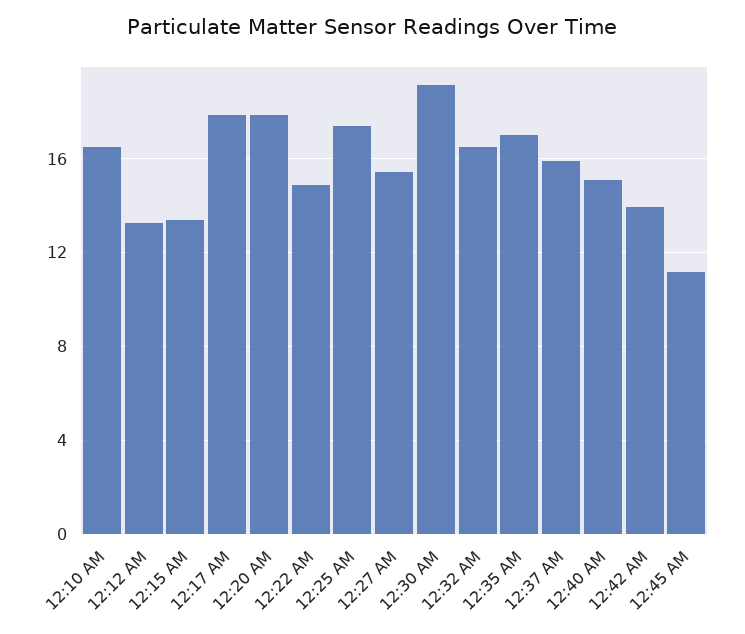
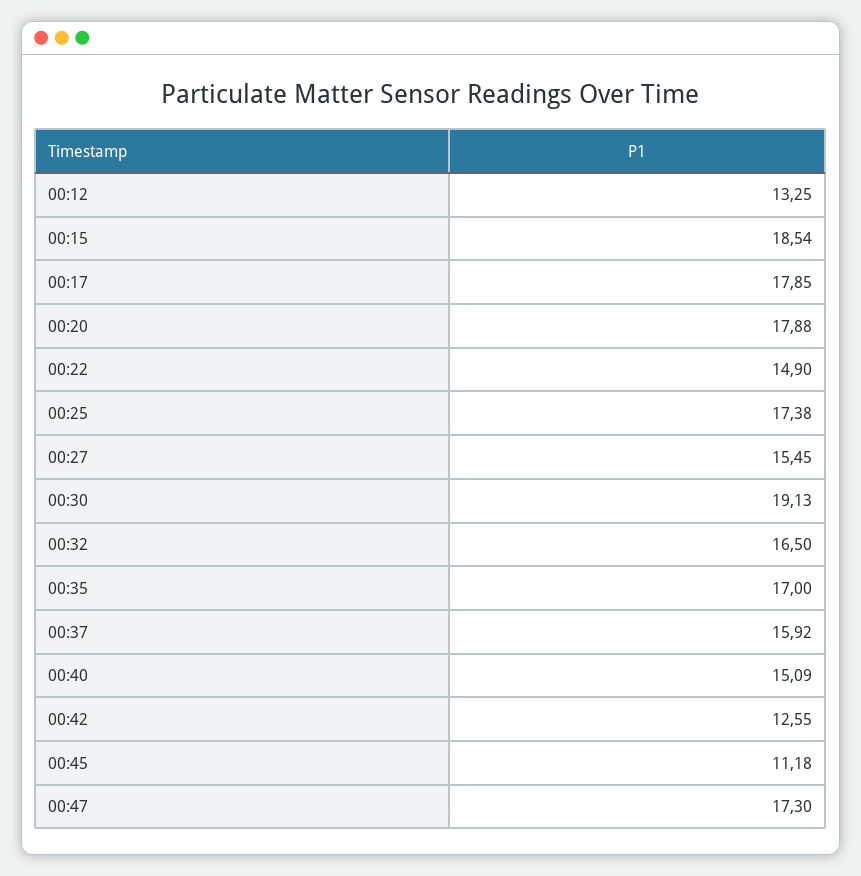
12:10 AM: 16.5 -> none
12:15 AM: 13.5 -> 18.54
12:42 AM: 14 -> 12.55
00:47: none -> 17.3

